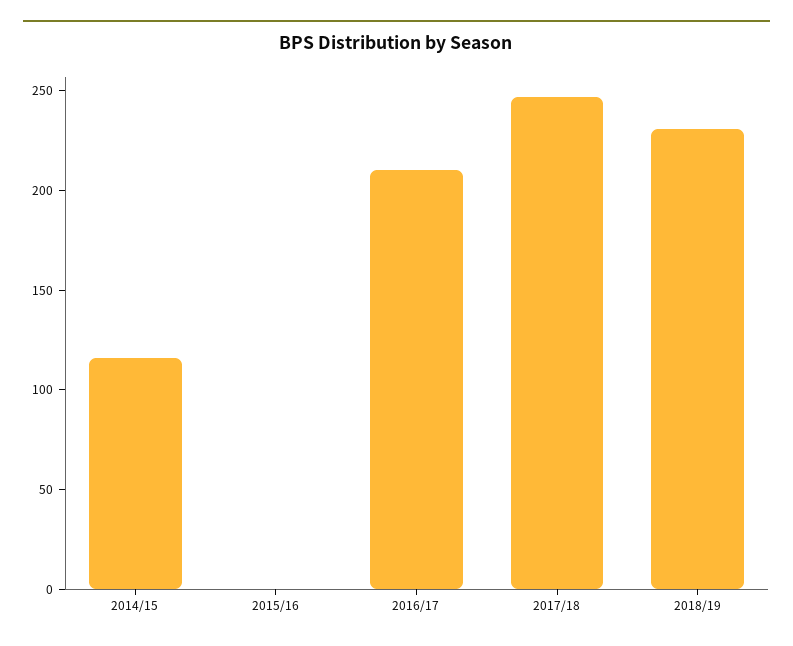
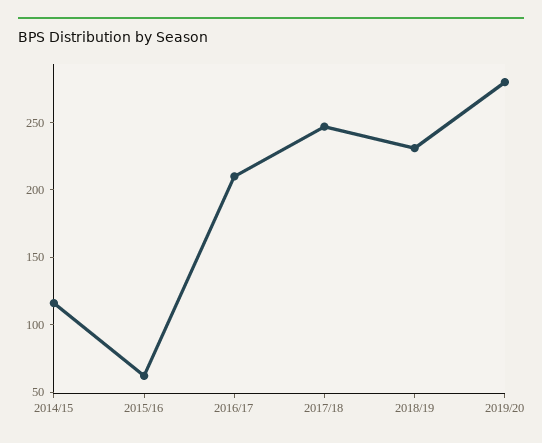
2015/16: 0 -> 60
2019/20: none -> 280

